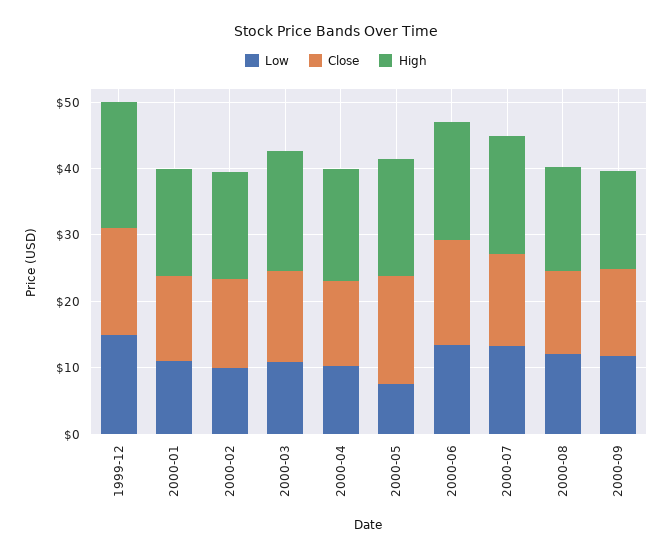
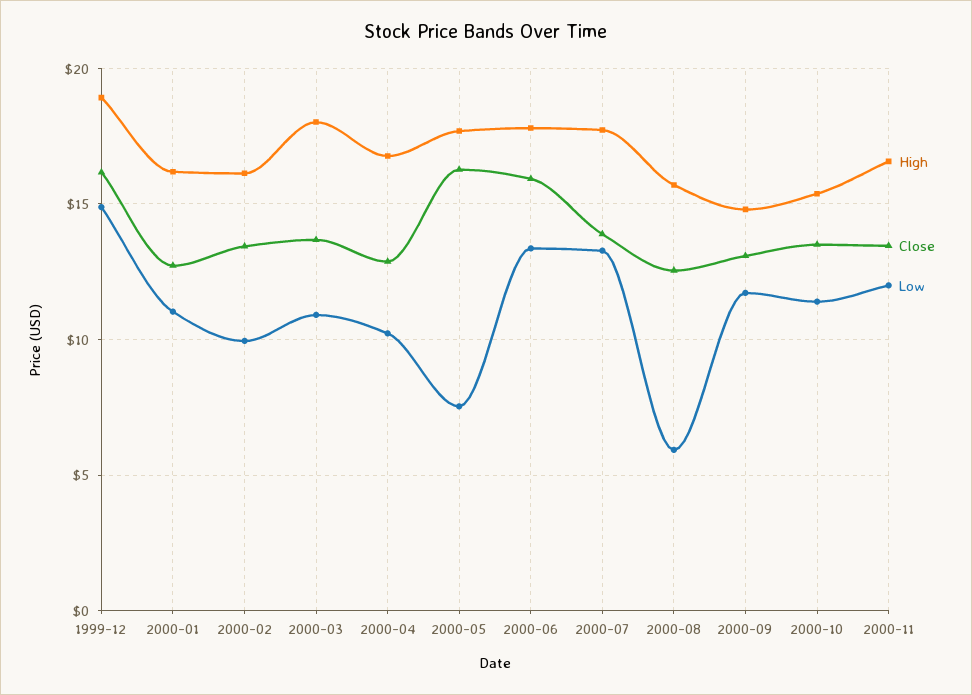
Low, 2000-08: 12 -> 6
High, 2000-10: none -> 15.5
Close, 2000-10: none -> 13.5
Low, 2000-10: none -> 11.5
High, 2000-11: none -> 16.5
Close, 2000-11: none -> 13.5
Low, 2000-11: none -> 12

